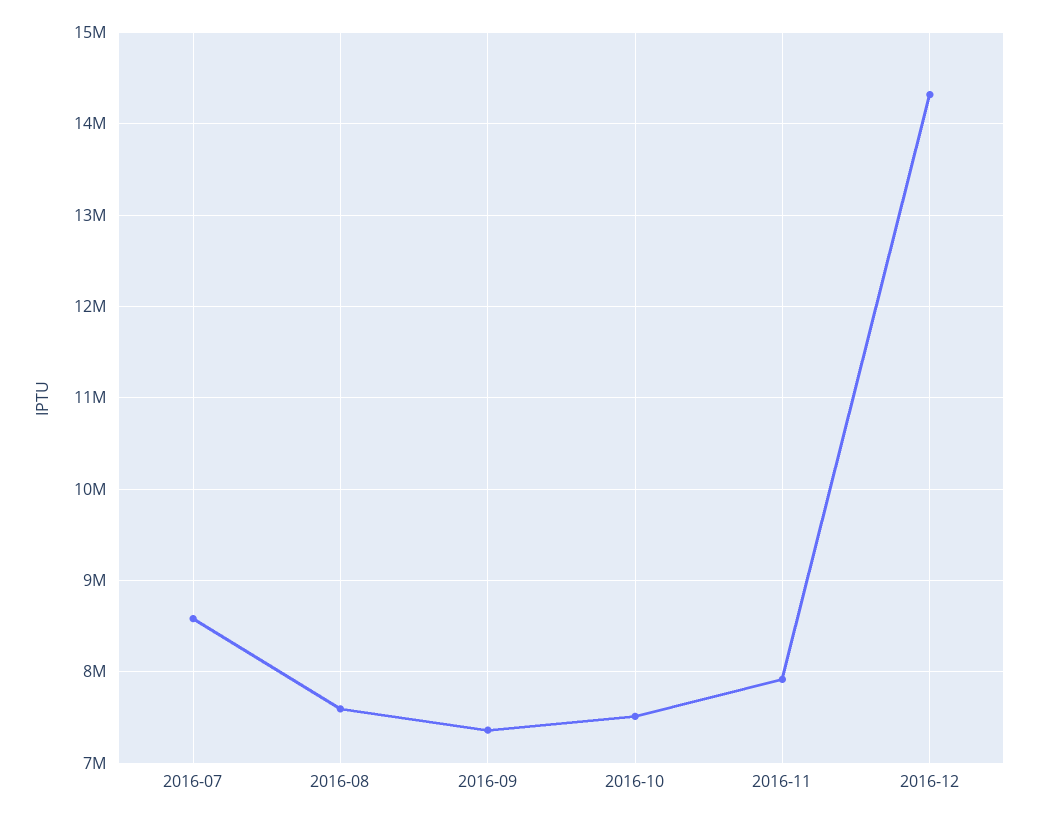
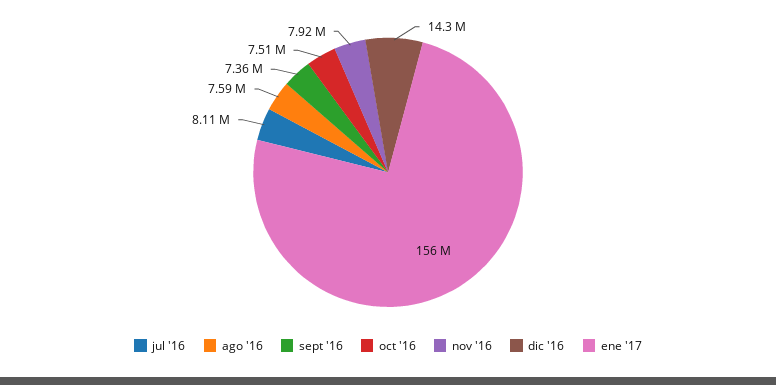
2016-07: 8600000 -> 8110000
ene '17: none -> 156000000

